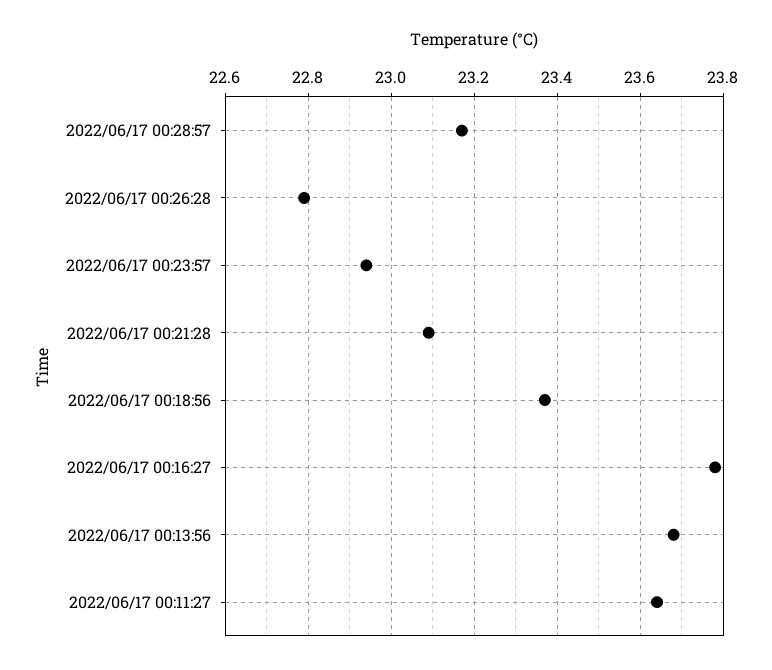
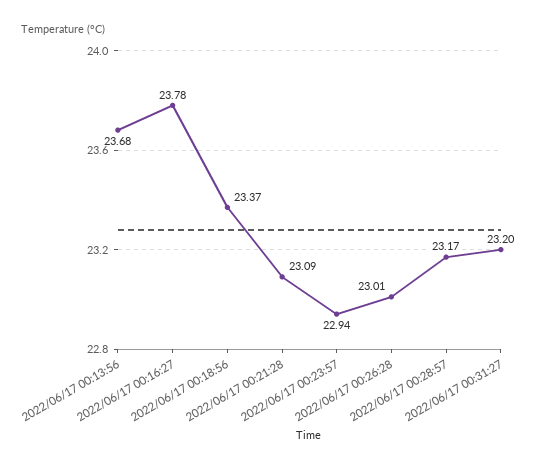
2022/06/17 00:26:28: 22.8 -> 23.01
2022/06/17 00:11:27: 23.65 -> none
2022/06/17 00:31:27: none -> 23.2

